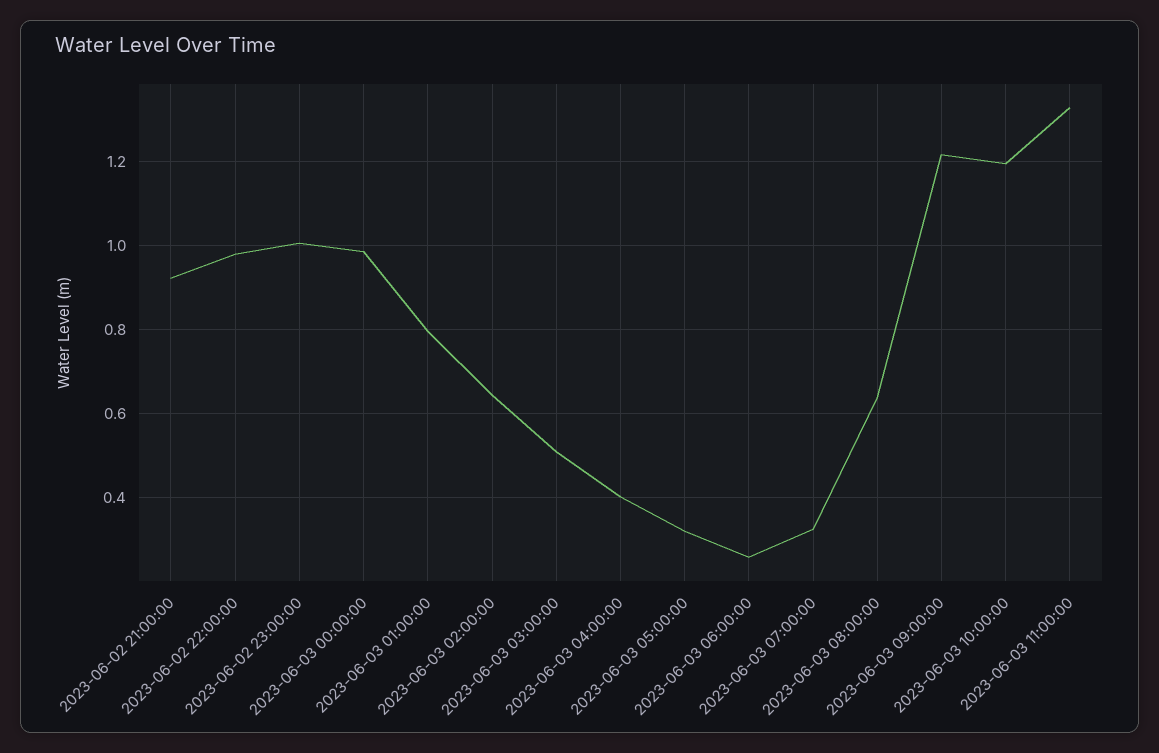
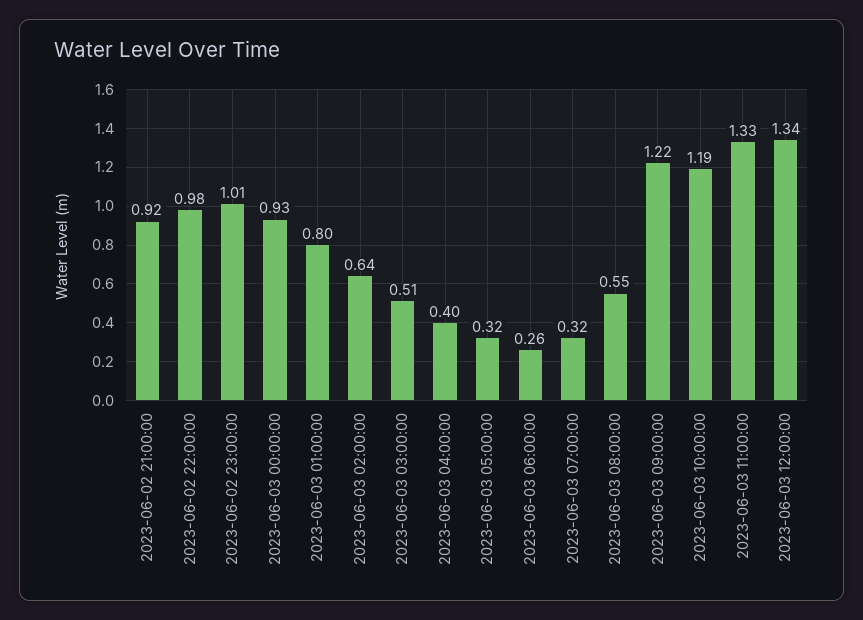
2023-06-03 00:00:00: 0.98 -> 0.93
2023-06-03 08:00:00: 0.64 -> 0.55
2023-06-03 12:00:00: none -> 1.34

